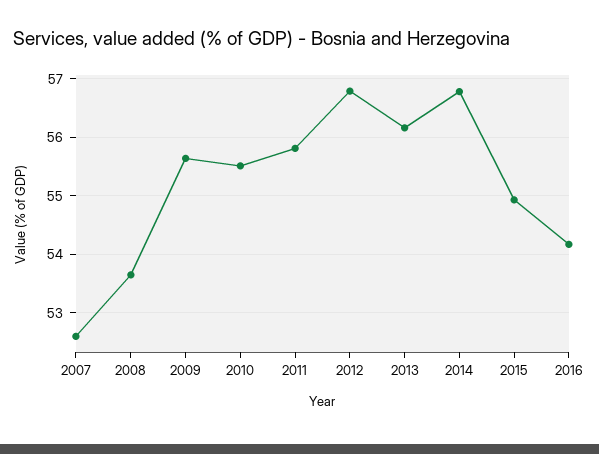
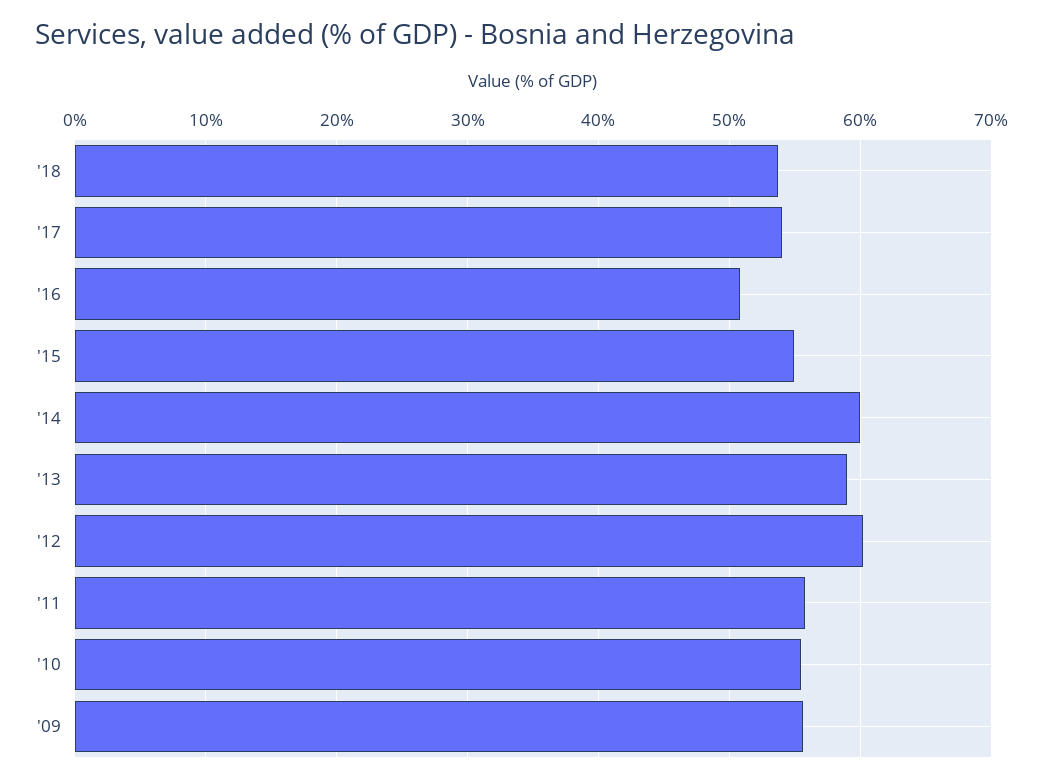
2007: 52.6 -> none
2008: 53.6 -> none
2012: 56.8 -> 60
2013: 56.2 -> 59
2014: 56.8 -> 60
2016: 54.2 -> 51
'18: none -> 54
'17: none -> 54

